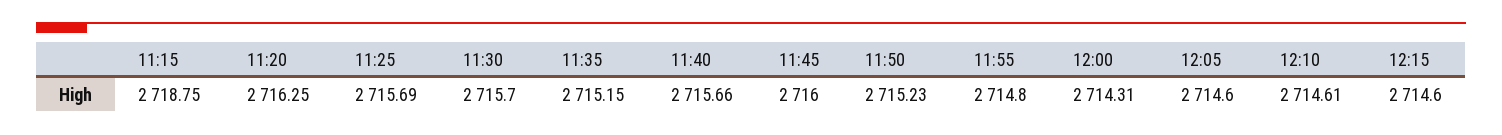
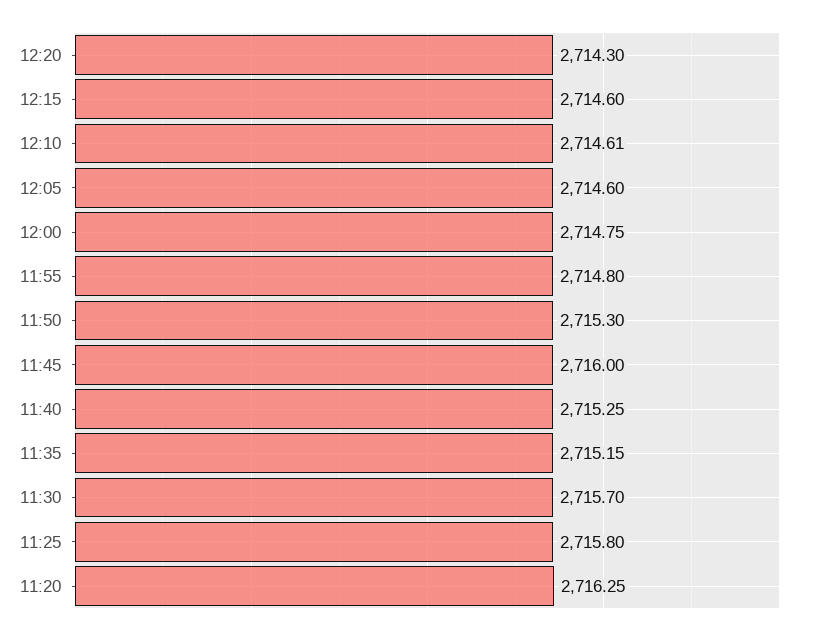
11:15: 2718.75 -> none
11:25: 2715.69 -> 2715.8
11:40: 2715.66 -> 2715.25
11:50: 2715.23 -> 2715.3
12:00: 2714.31 -> 2714.75
12:20: none -> 2714.3

